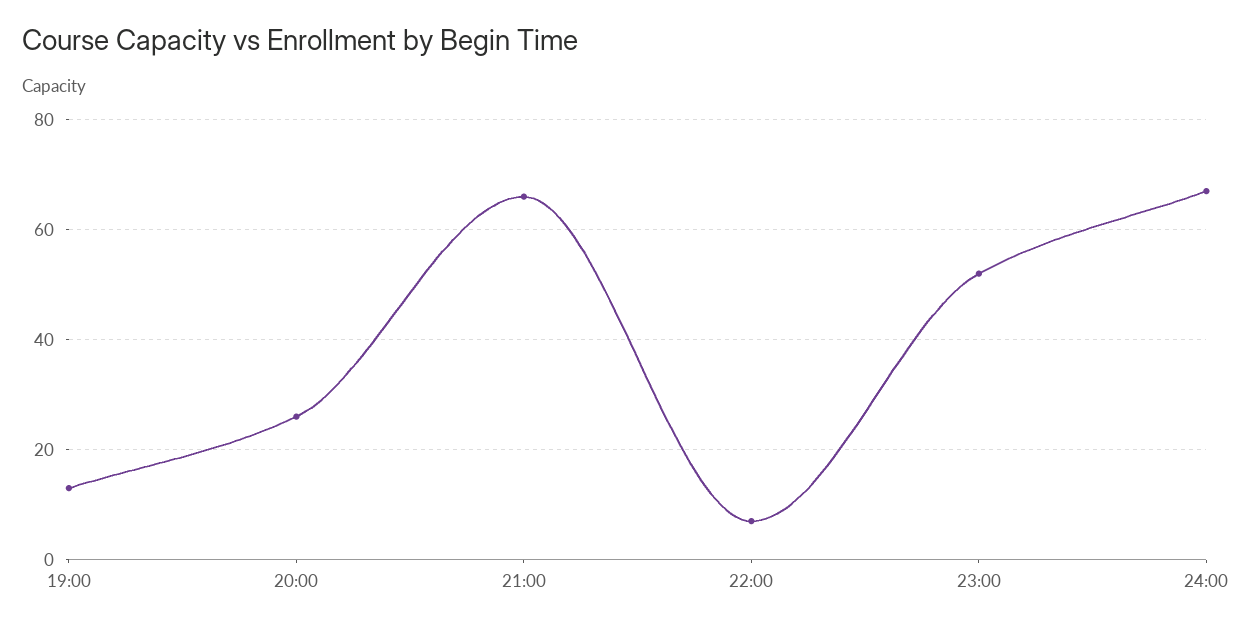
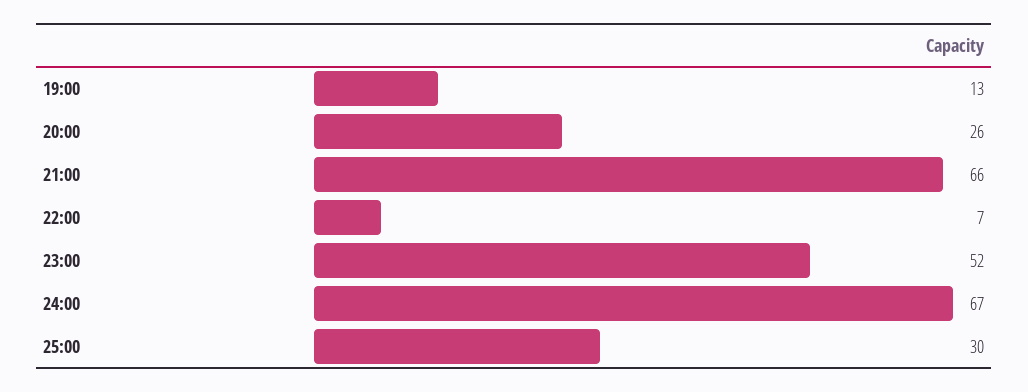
25:00: none -> 30

